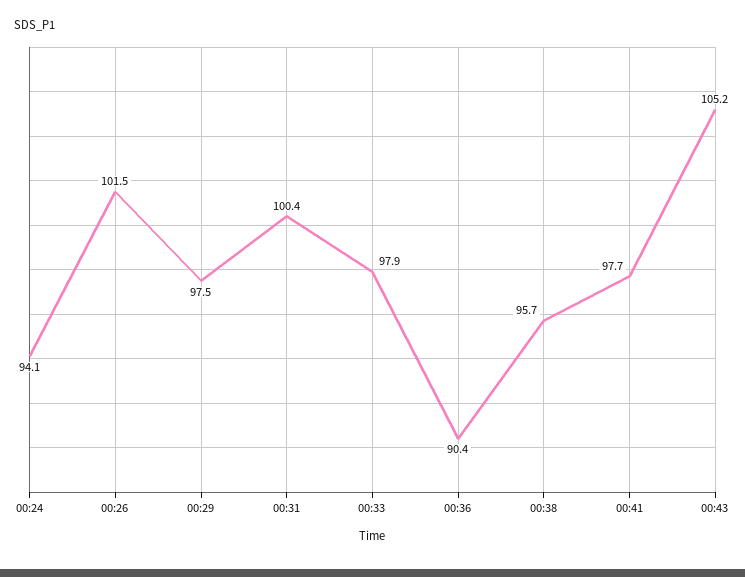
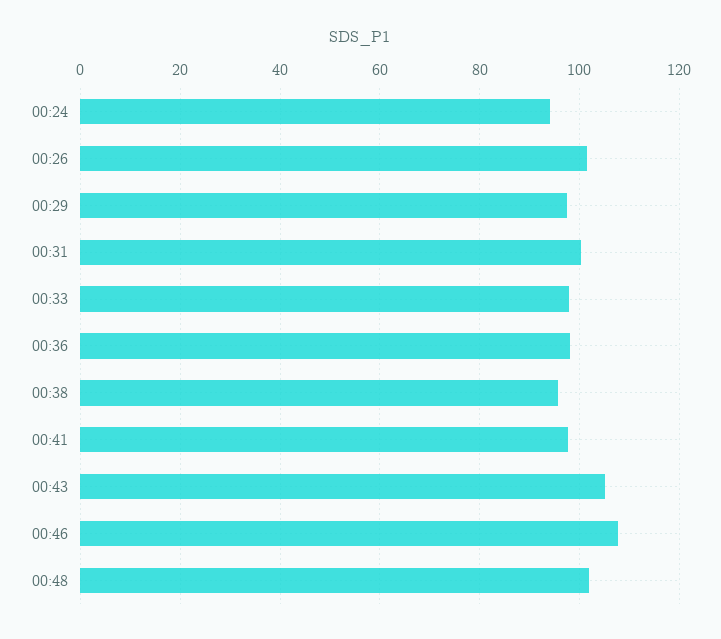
00:36: 90.4 -> 98
00:46: none -> 108
00:48: none -> 102

